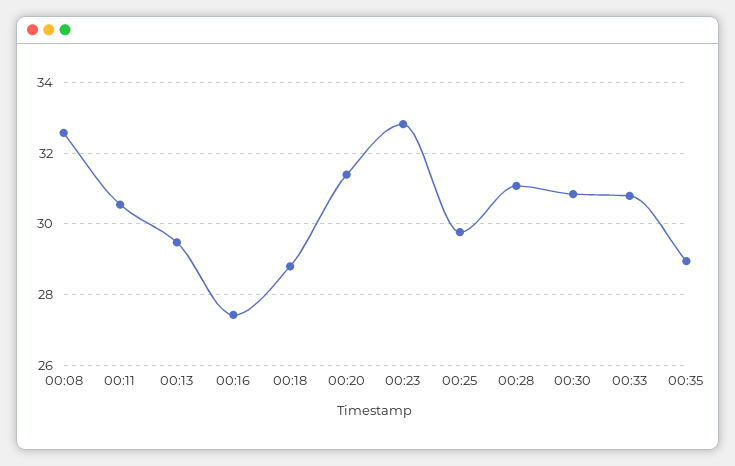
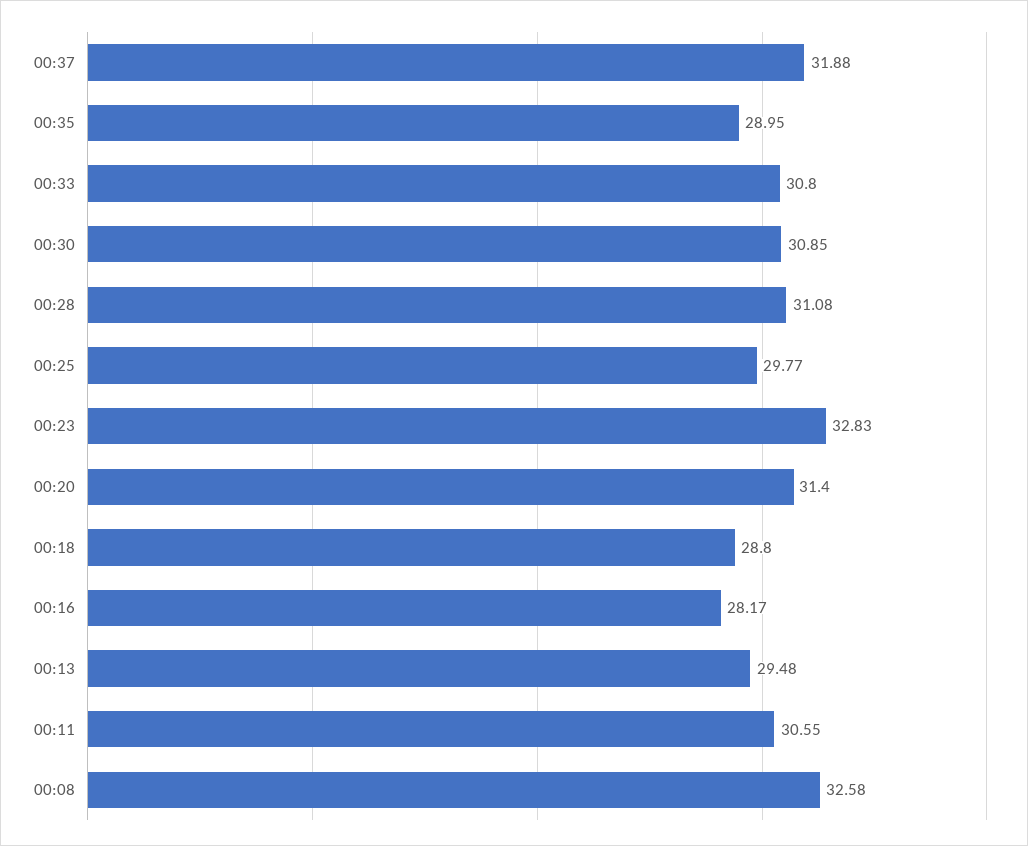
00:16: 27.4 -> 28.17
00:37: none -> 31.88

